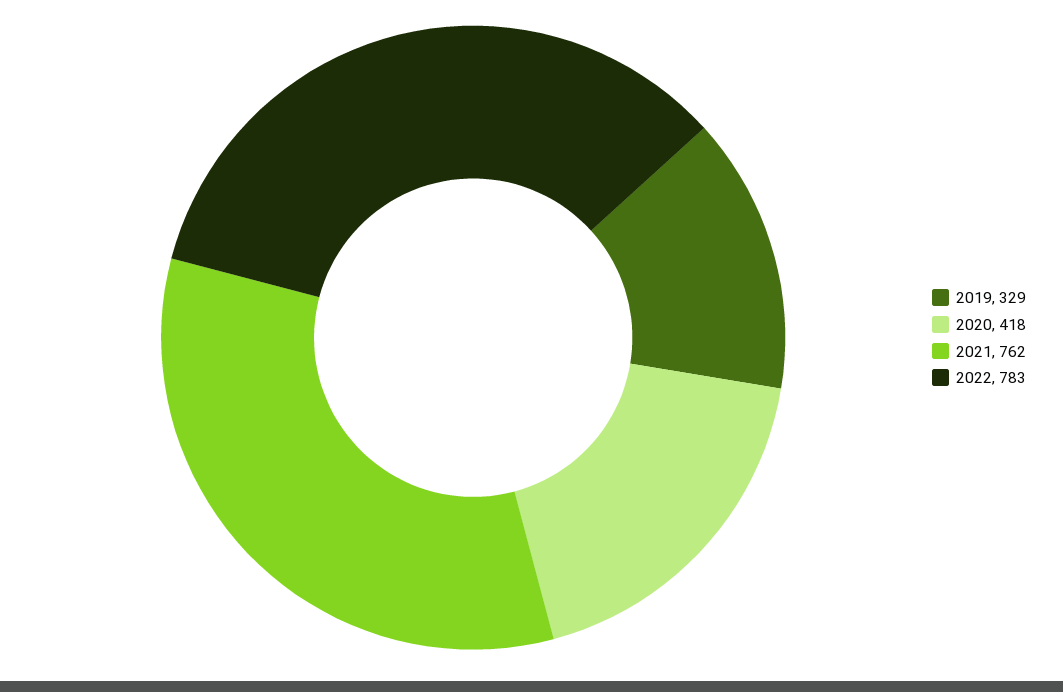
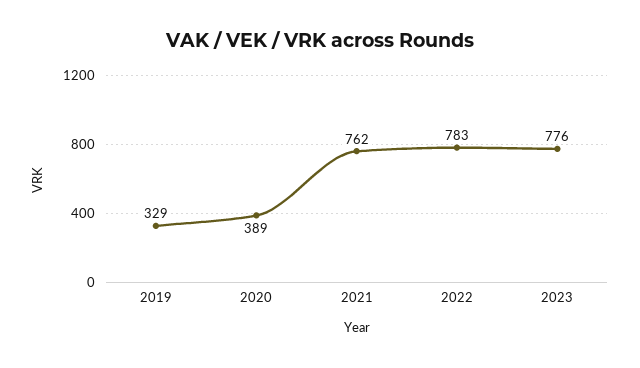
2020: 418 -> 389
2023: none -> 776

